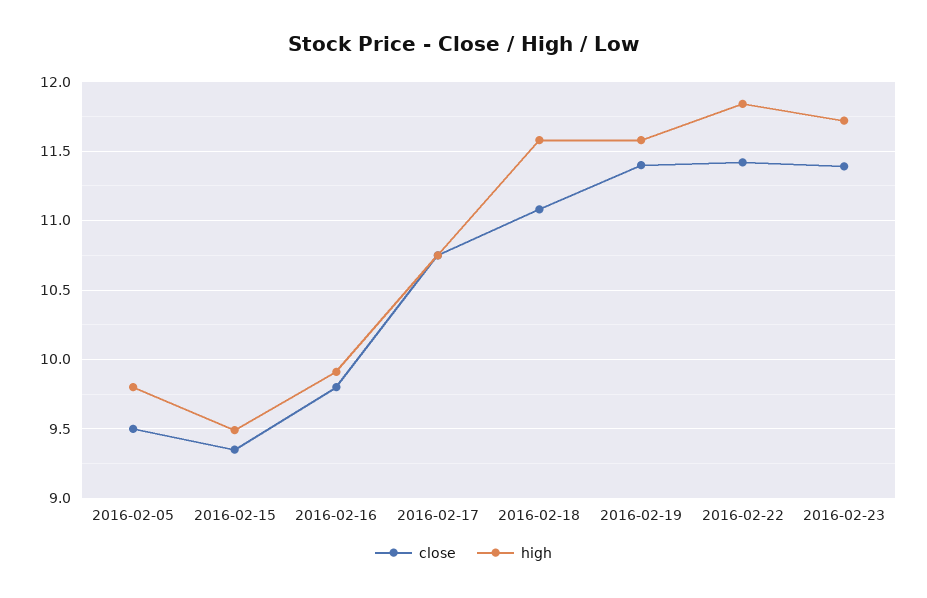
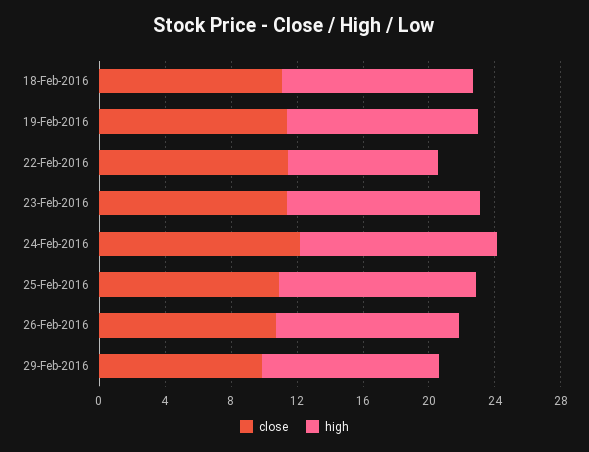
close, 2016-02-05: 9.5 -> none
high, 2016-02-05: 9.8 -> none
close, 2016-02-15: 9.35 -> none
high, 2016-02-15: 9.5 -> none
close, 2016-02-16: 9.8 -> none
high, 2016-02-16: 9.9 -> none
close, 2016-02-17: 10.75 -> none
high, 2016-02-17: 10.75 -> none
high, 2016-02-22: 11.85 -> 9
close, 24-Feb-2016: none -> 12
high, 24-Feb-2016: none -> 12
close, 25-Feb-2016: none -> 11
high, 25-Feb-2016: none -> 12
close, 26-Feb-2016: none -> 11
high, 26-Feb-2016: none -> 11
close, 29-Feb-2016: none -> 10
high, 29-Feb-2016: none -> 11

